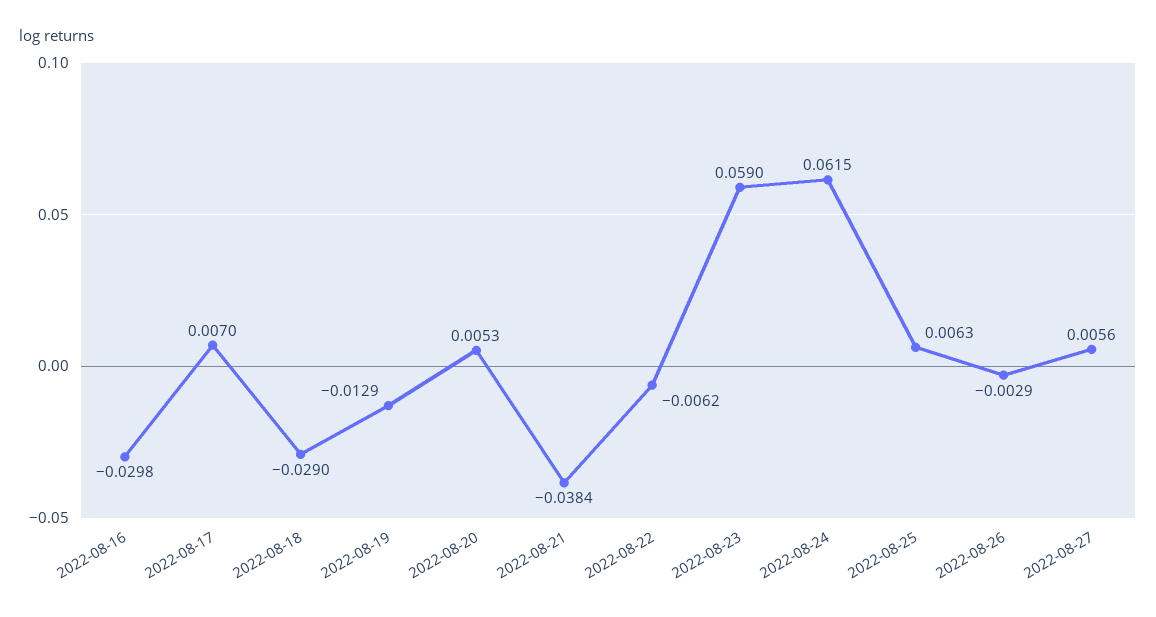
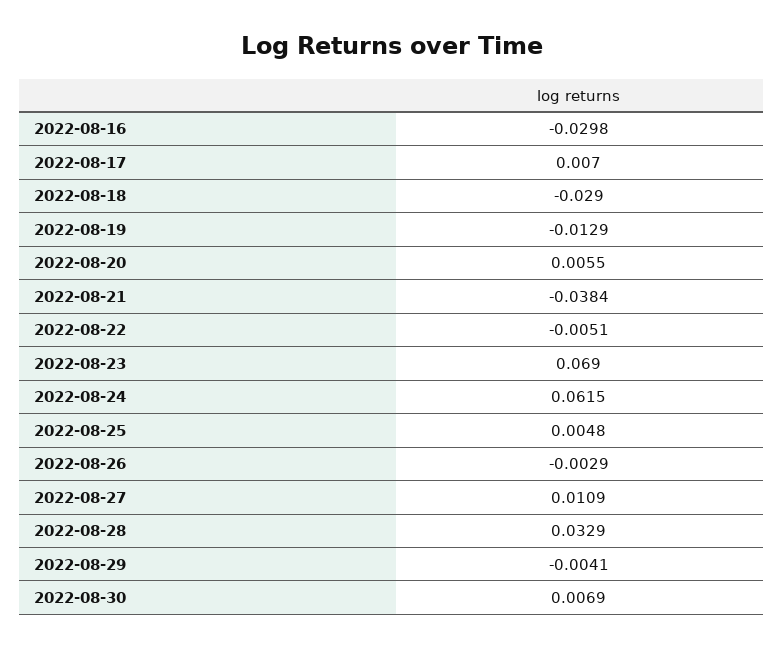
2022-08-20: 0.0053 -> 0.0055
2022-08-22: -0.0062 -> -0.0051
2022-08-23: 0.059 -> 0.069
2022-08-25: 0.0063 -> 0.0048
2022-08-27: 0.0056 -> 0.0109
2022-08-28: none -> 0.0329
2022-08-29: none -> -0.0041
2022-08-30: none -> 0.0069

